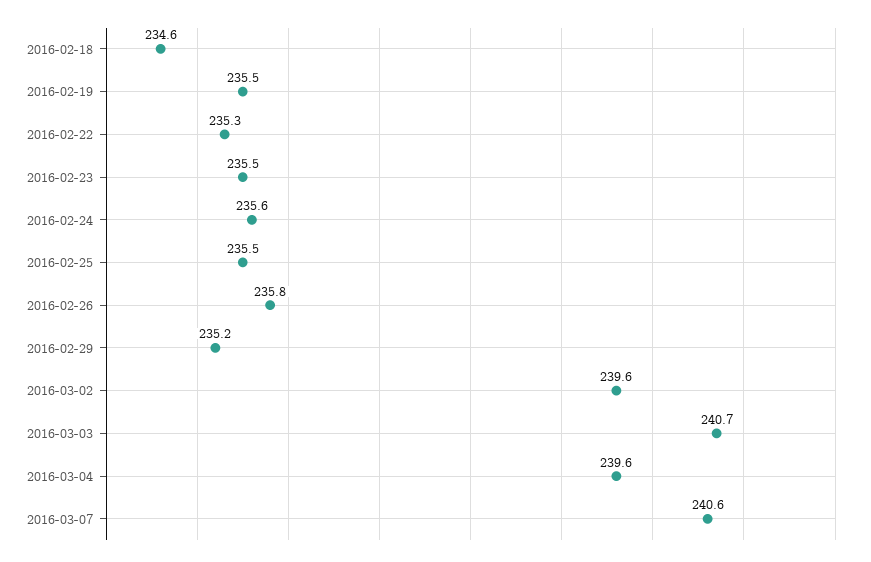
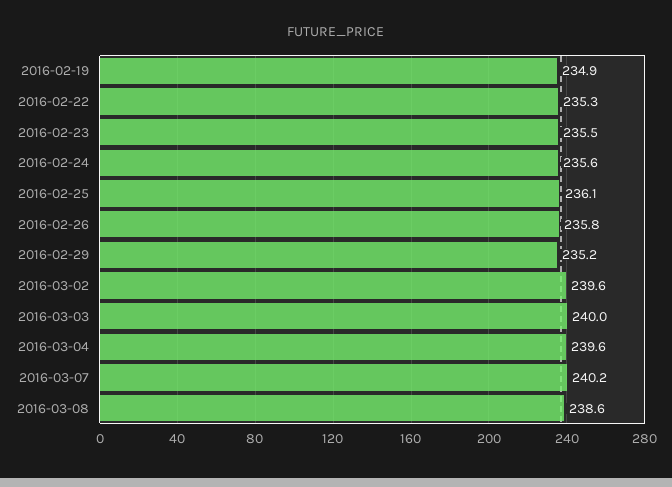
2016-02-18: 234.6 -> none
2016-02-19: 235.5 -> 234.9
2016-02-25: 235.5 -> 236.1
2016-03-03: 240.7 -> 240
2016-03-07: 240.6 -> 240.2
2016-03-08: none -> 238.6

